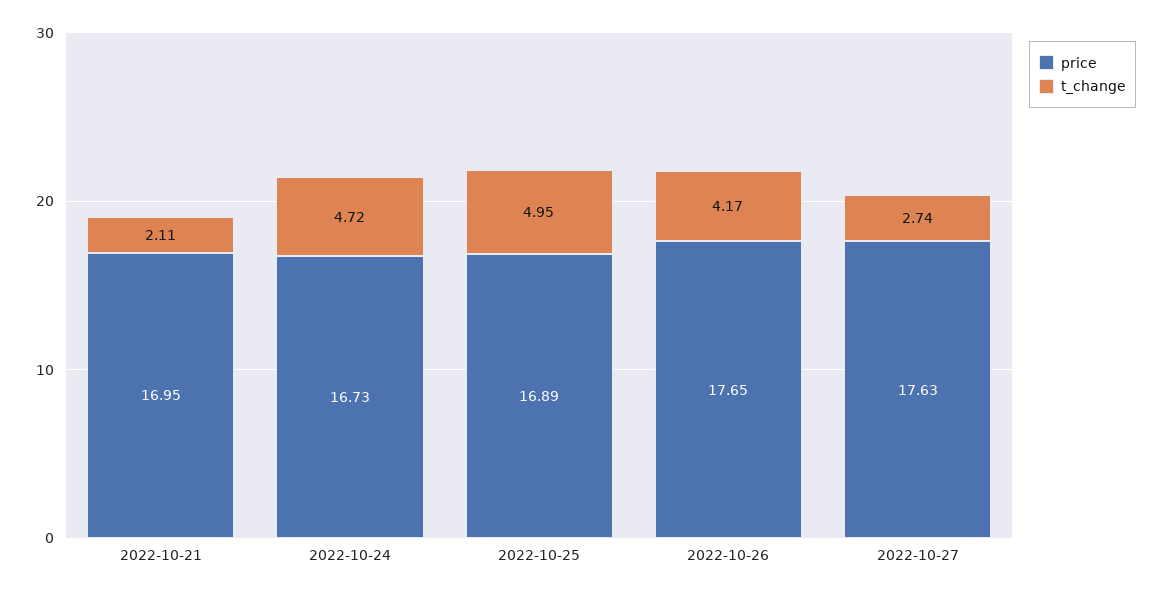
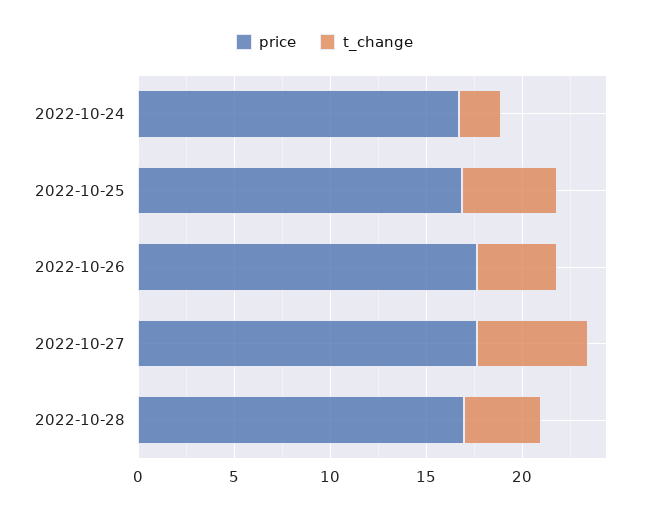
price, 2022-10-21: 16.95 -> none
t_change, 2022-10-21: 2.11 -> none
t_change, 2022-10-24: 4.72 -> 2
t_change, 2022-10-27: 2.74 -> 6
price, 2022-10-28: none -> 17
t_change, 2022-10-28: none -> 4

